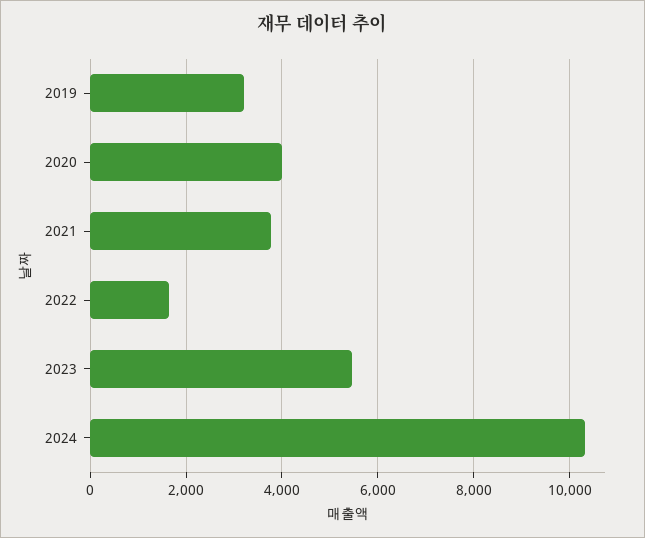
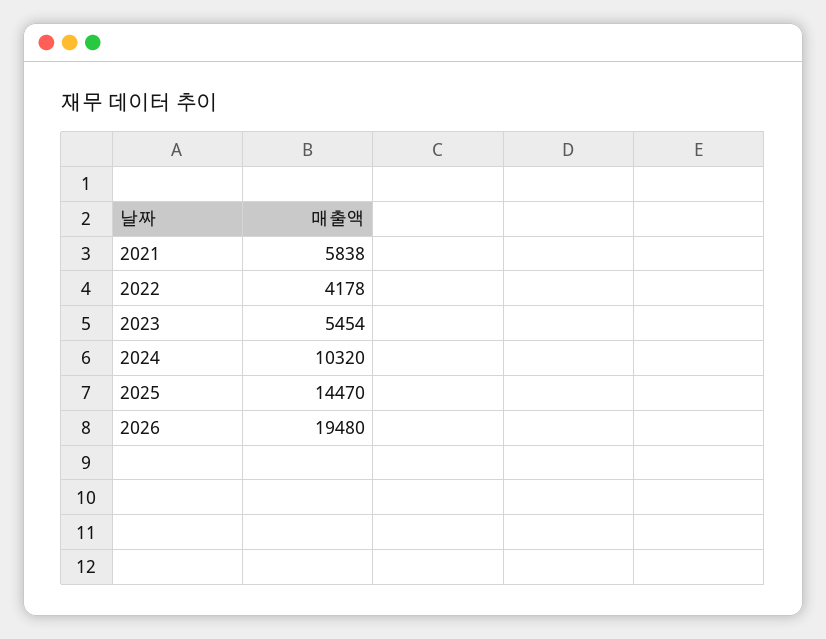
2019: 3200 -> none
2020: 4000 -> none
2021: 3800 -> 5838
2022: 1600 -> 4178
2025: none -> 14470
2026: none -> 19480

